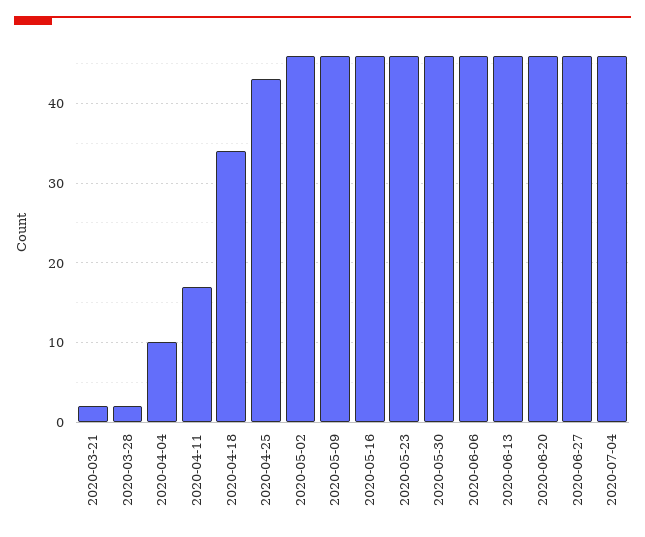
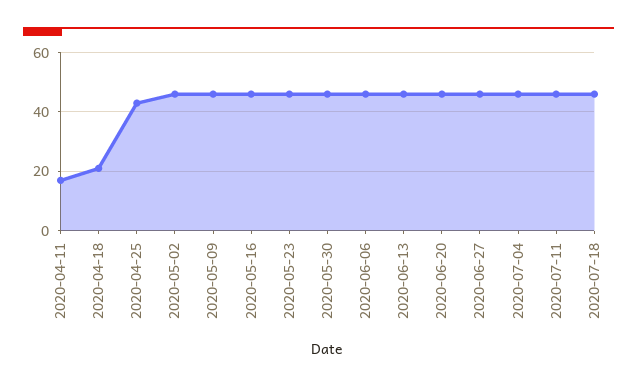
2020-03-21: 2 -> none
2020-03-28: 2 -> none
2020-04-04: 10 -> none
2020-04-18: 34 -> 20
2020-07-11: none -> 45
2020-07-18: none -> 45

